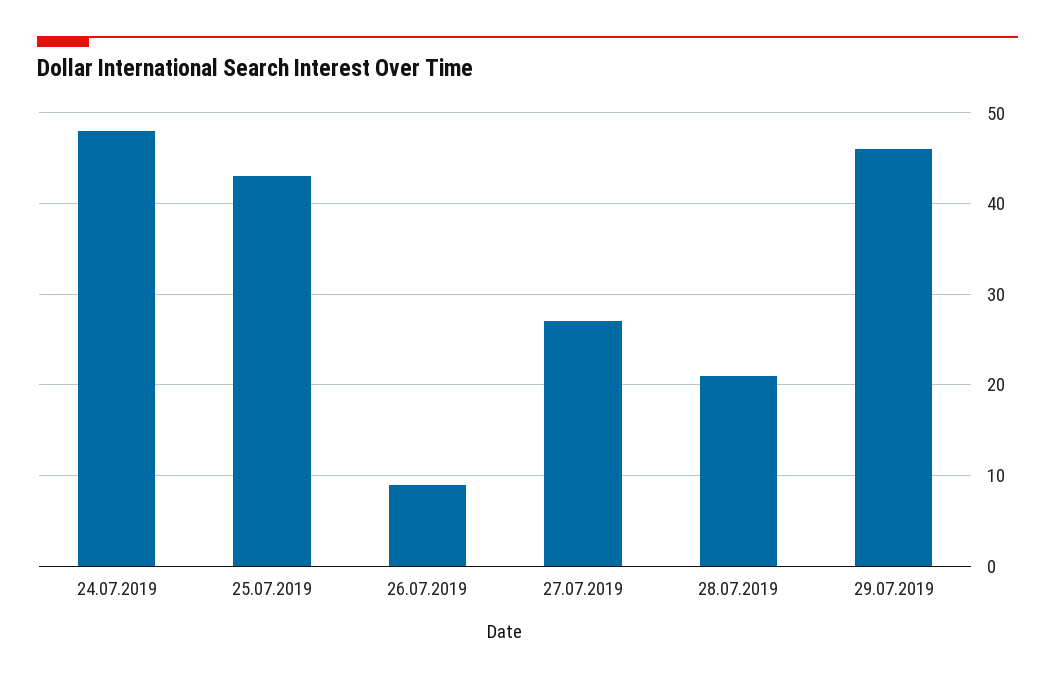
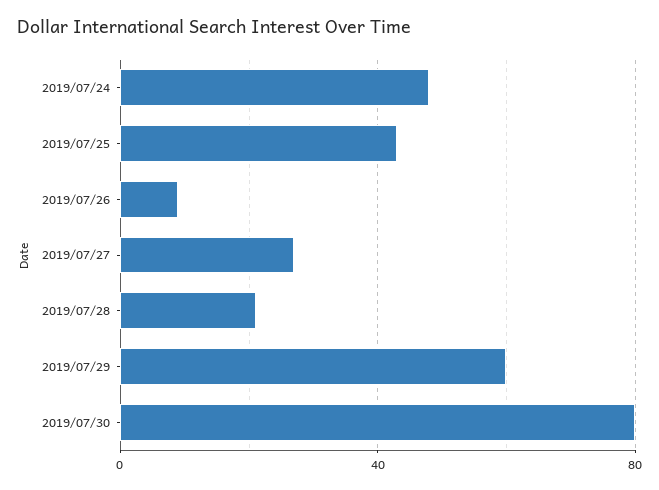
29.07.2019: 46 -> 60
2019/07/30: none -> 80

